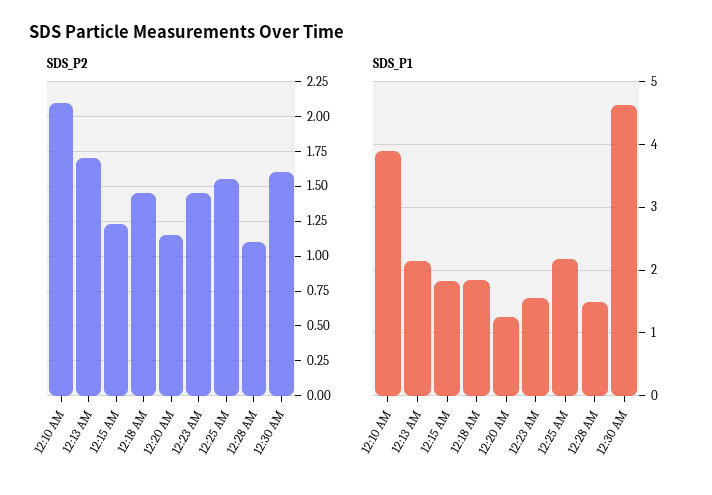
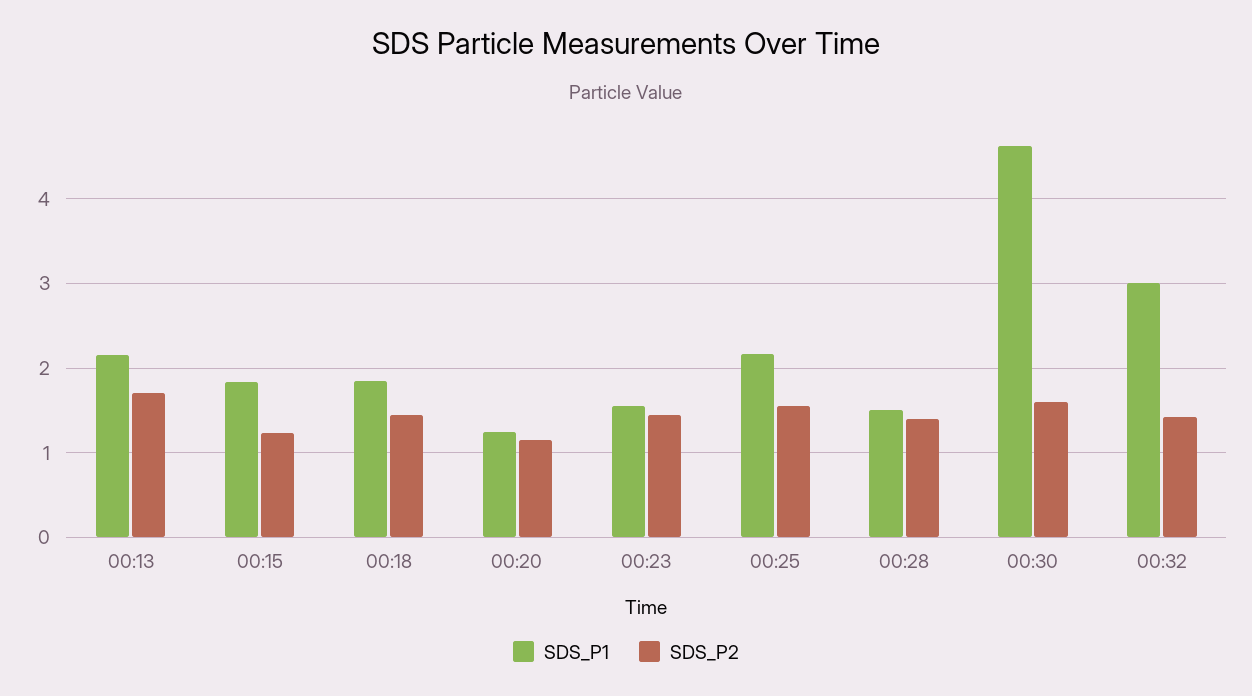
SDS_P2, 12:10 AM: 2.1 -> none
SDS_P2, 12:28 AM: 1.1 -> 1.4
SDS_P1, 12:10 AM: 3.9 -> none
SDS_P1, 00:32: none -> 3
SDS_P2, 00:32: none -> 1.4

